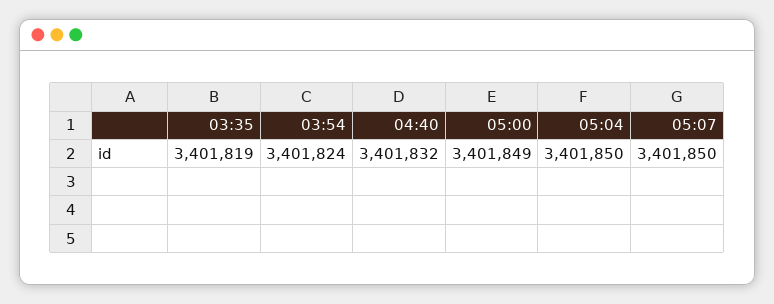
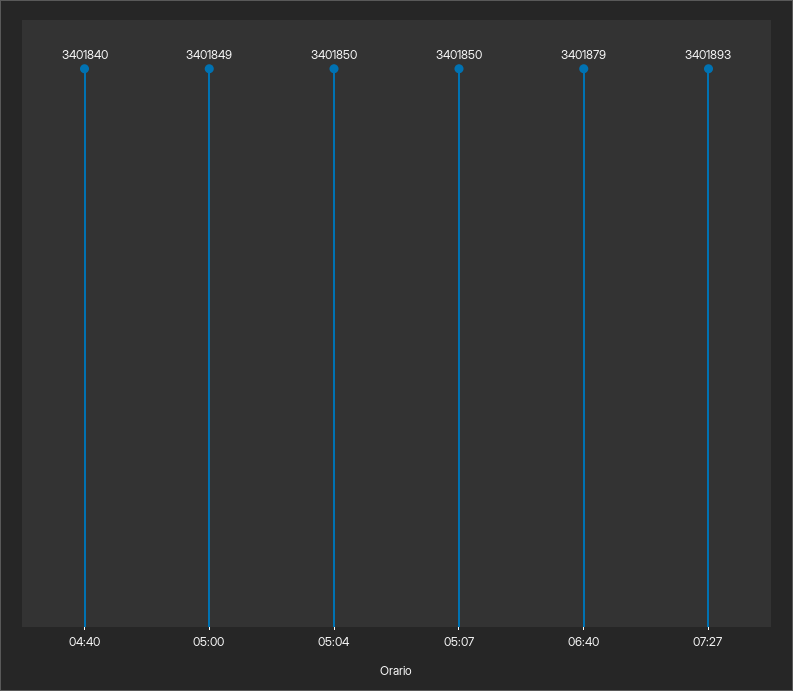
03:35: 3401819 -> none
03:54: 3401824 -> none
04:40: 3401832 -> 3401840
06:40: none -> 3401879
07:27: none -> 3401893

